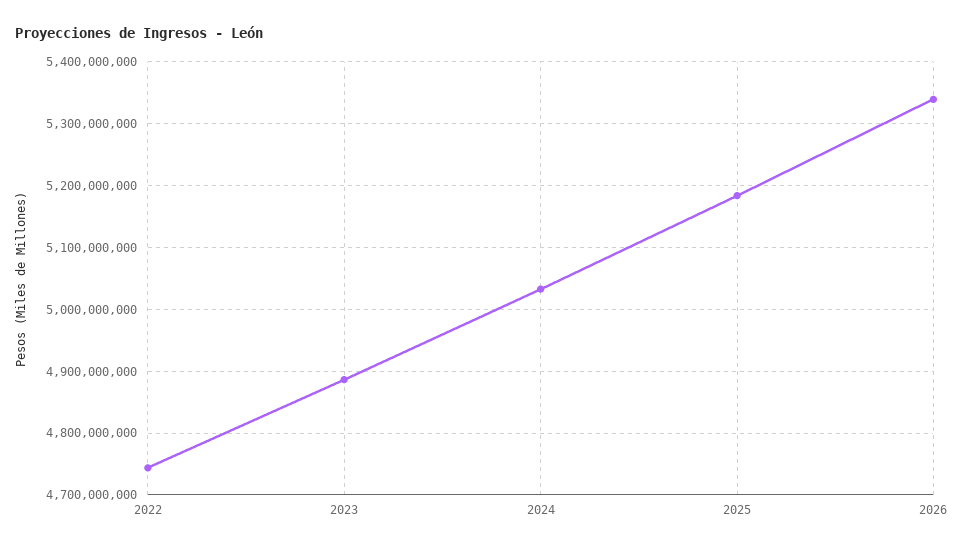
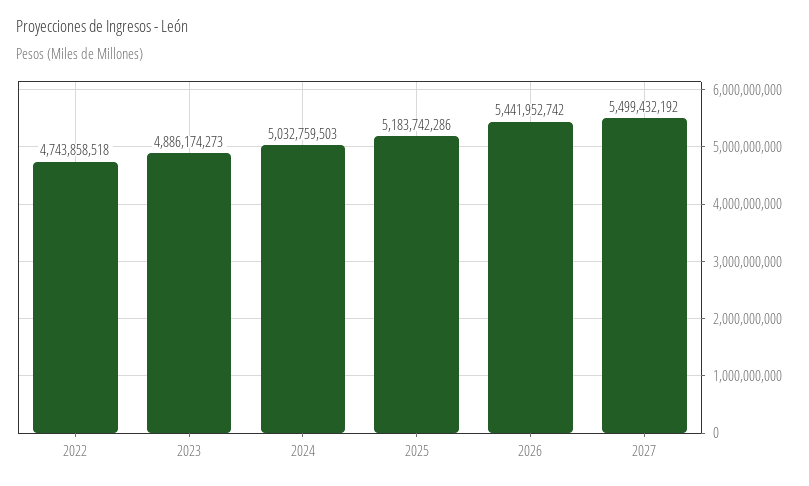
2026: 5340000000 -> 5441952742
2027: none -> 5499432192

